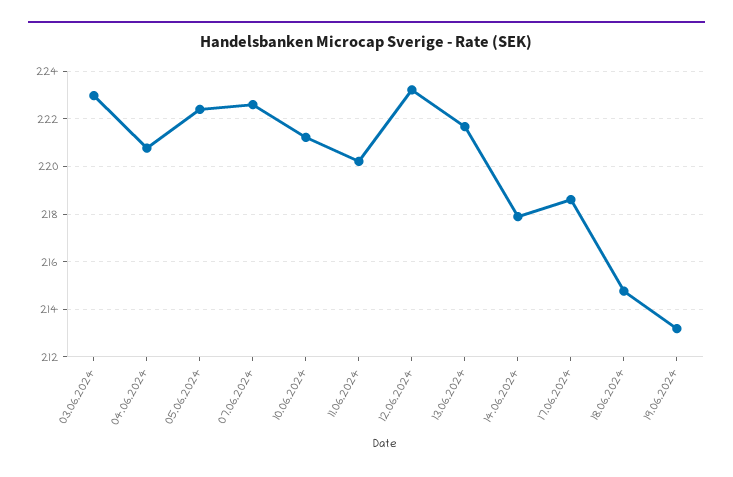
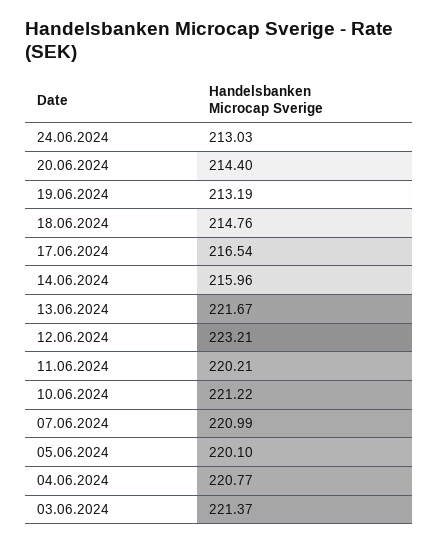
03.06.2024: 223 -> 221.37
05.06.2024: 222.5 -> 220.1
07.06.2024: 222.5 -> 220.99
14.06.2024: 218 -> 215.96
17.06.2024: 218.5 -> 216.54
24.06.2024: none -> 213.03
20.06.2024: none -> 214.4

